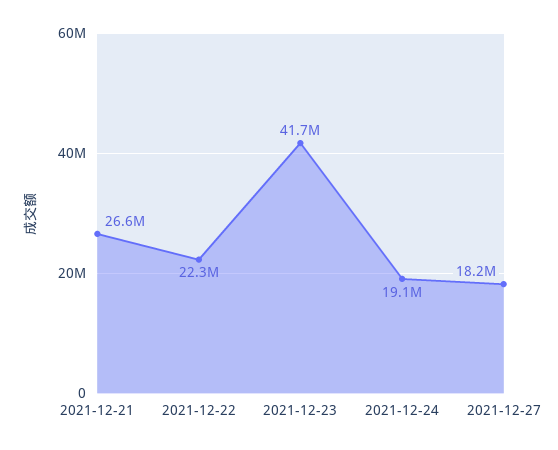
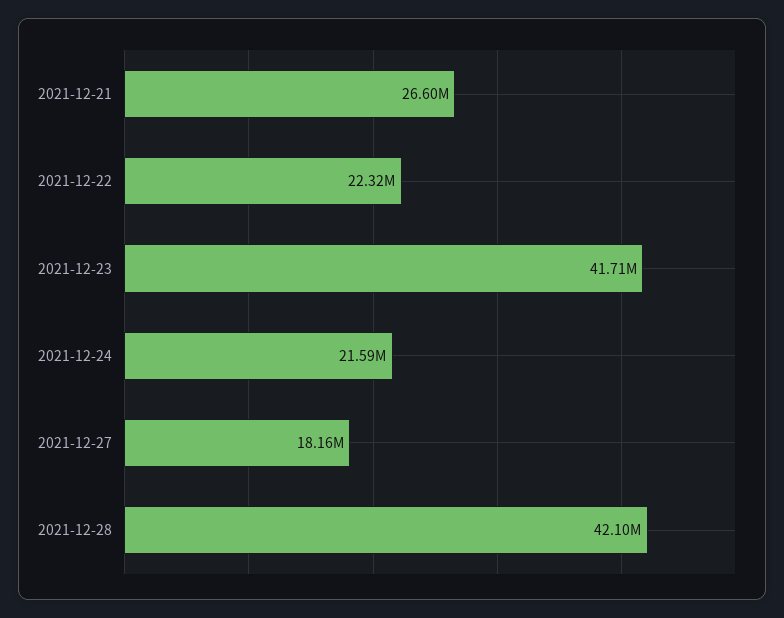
2021-12-24: 19100000 -> 21590000
2021-12-28: none -> 42100000

